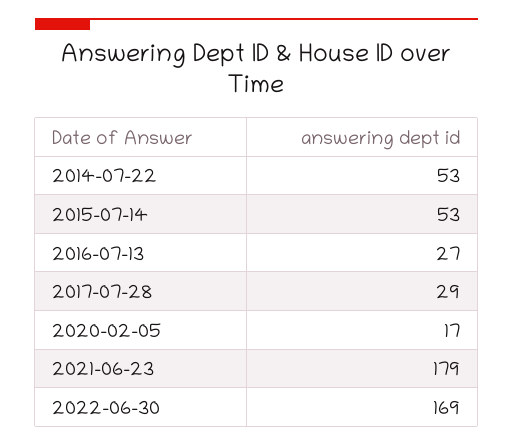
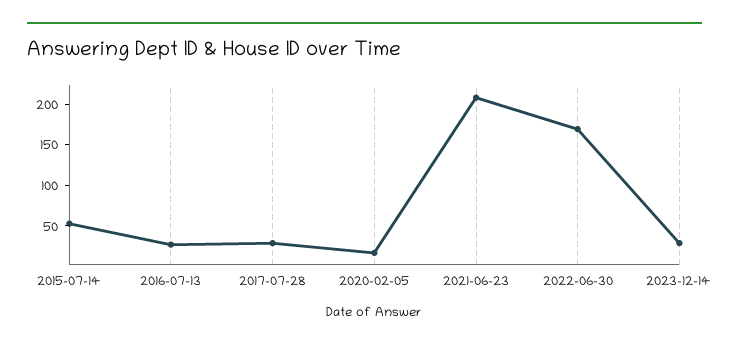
2014-07-22: 53 -> none
2021-06-23: 179 -> 210
2023-12-14: none -> 30

